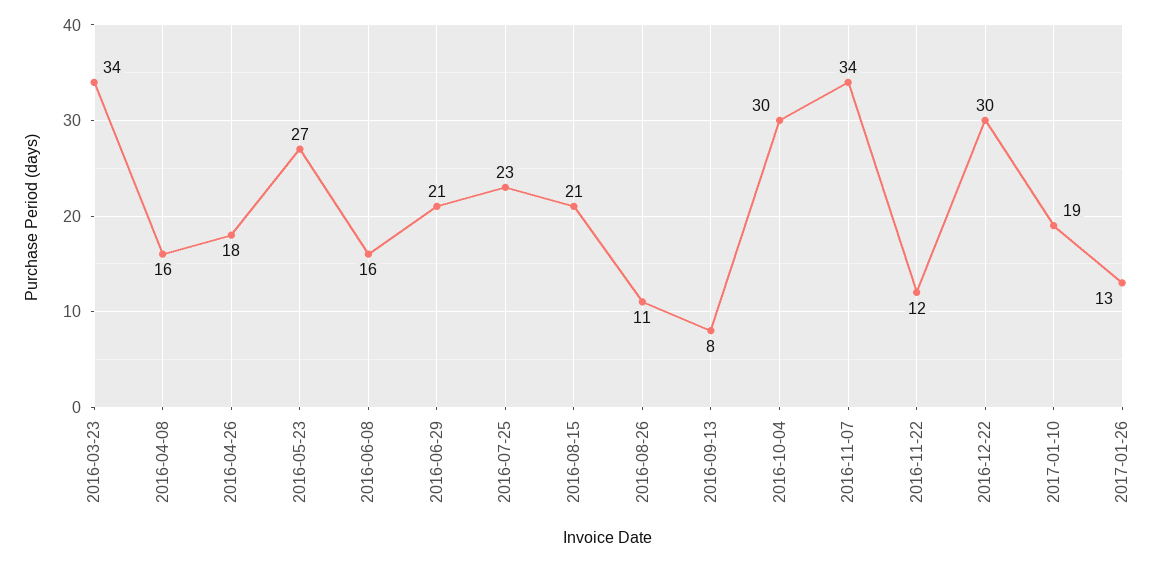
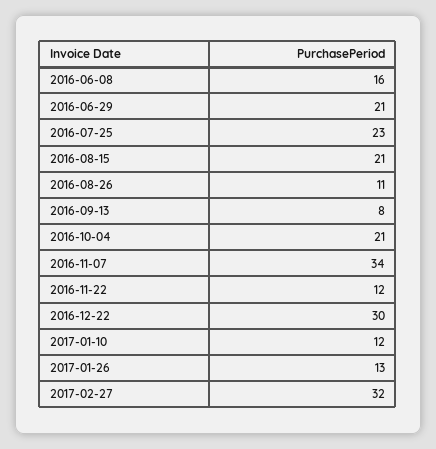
2016-03-23: 34 -> none
2016-04-08: 16 -> none
2016-04-26: 18 -> none
2016-05-23: 27 -> none
2016-10-04: 30 -> 21
2017-01-10: 19 -> 12
2017-02-27: none -> 32

